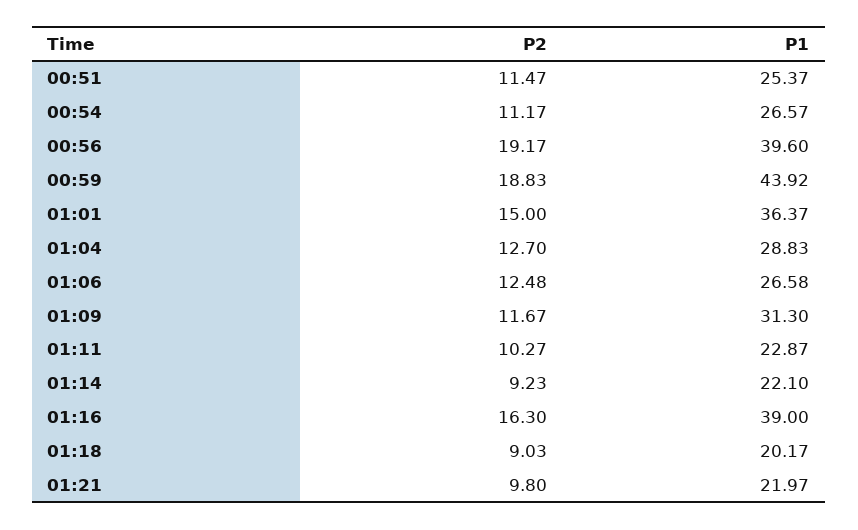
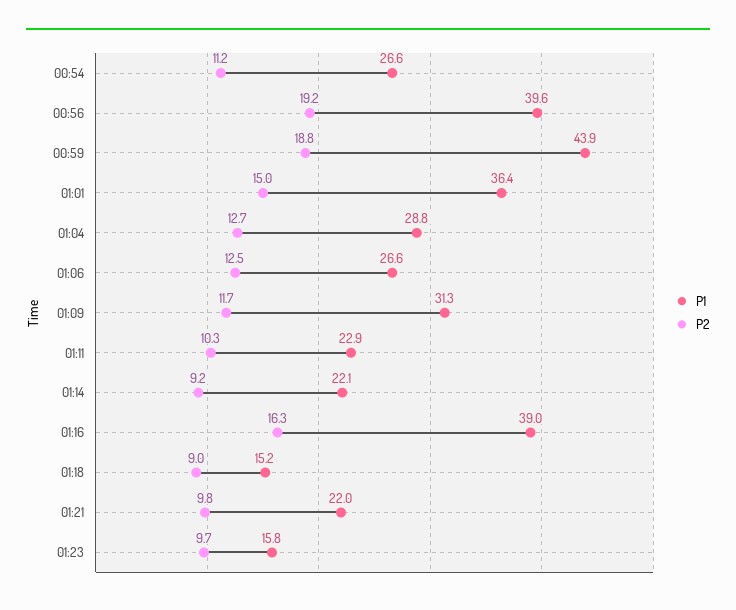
P2, 00:51: 11.47 -> none
P1, 00:51: 25.37 -> none
P1, 01:18: 20.17 -> 15.2
P1, 01:23: none -> 15.8
P2, 01:23: none -> 9.7

